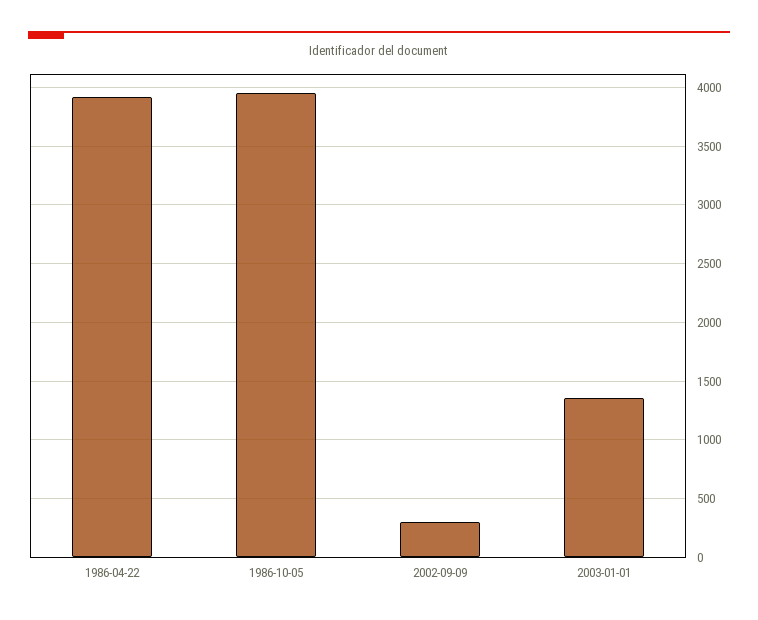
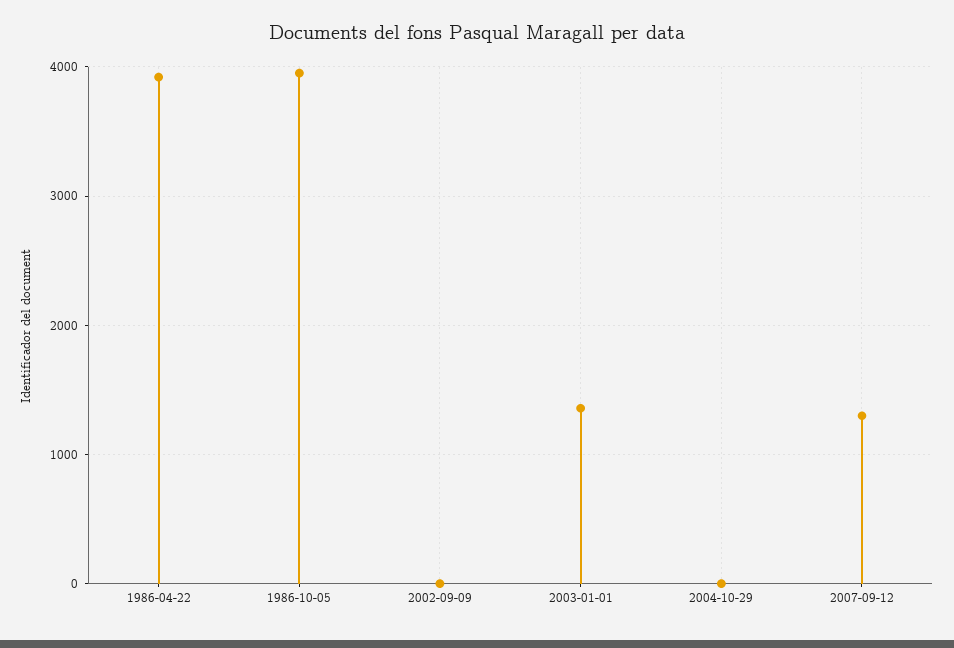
2002-09-09: 300 -> 0
2004-10-29: none -> 0
2007-09-12: none -> 1300

